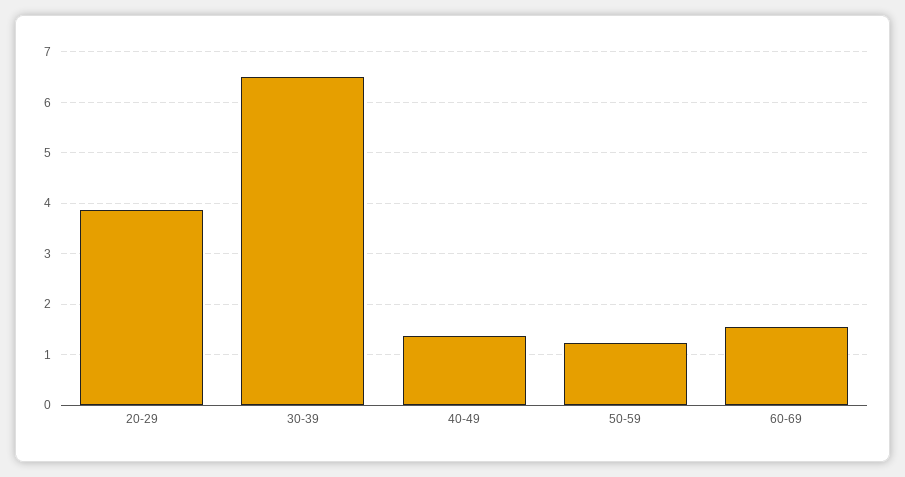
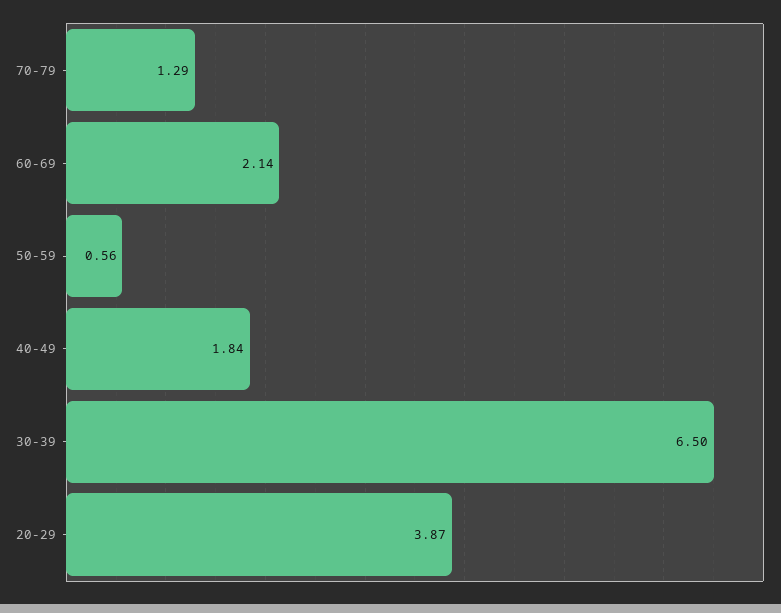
40-49: 1.4 -> 1.84
50-59: 1.2 -> 0.56
60-69: 1.6 -> 2.14
70-79: none -> 1.29

